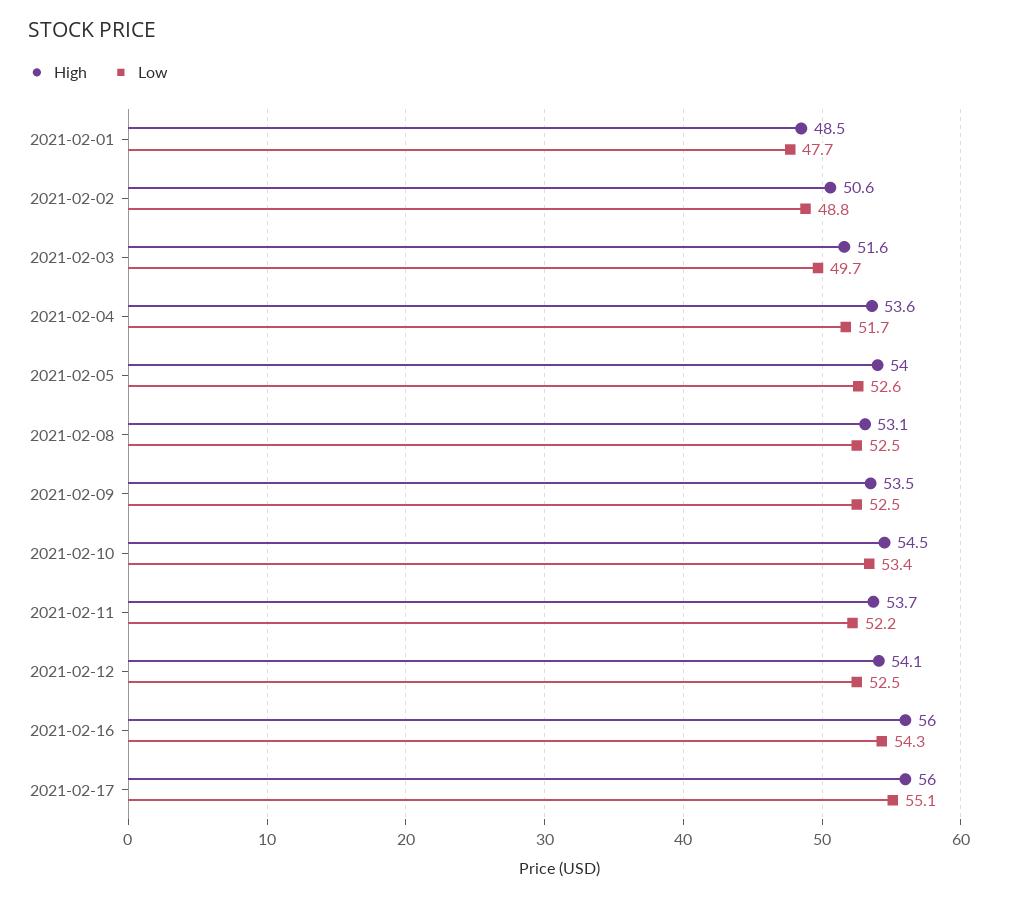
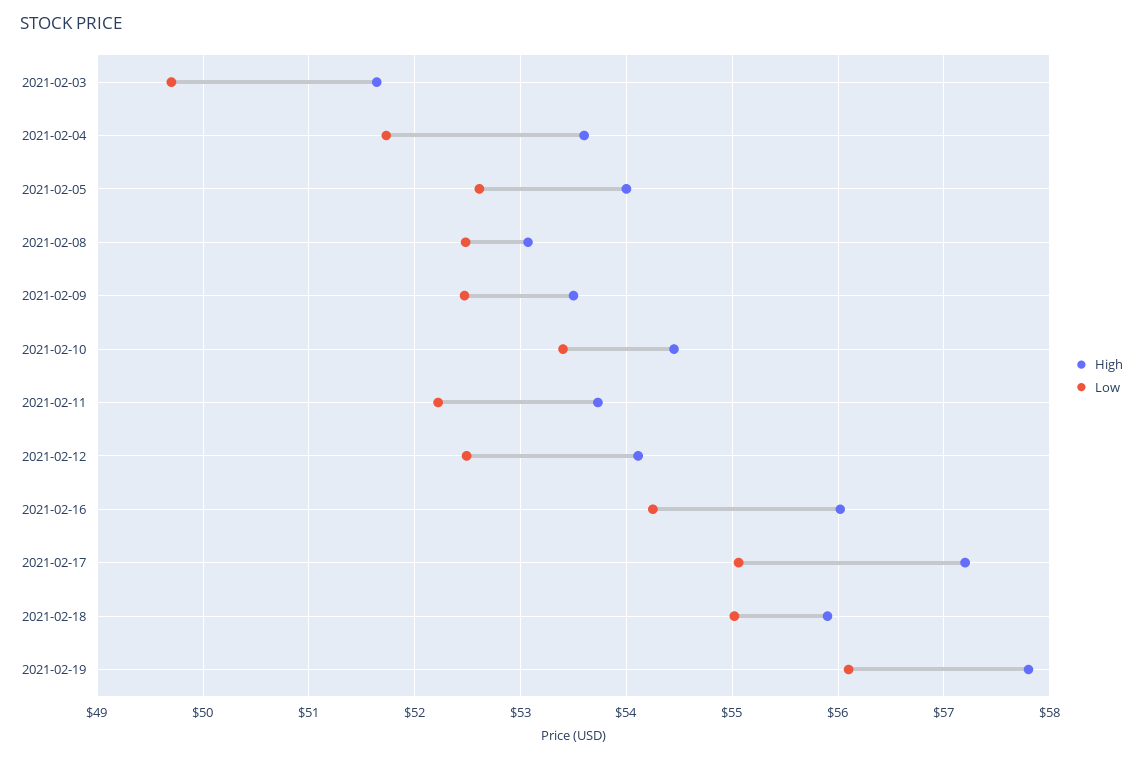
High, 2021-02-01: 48.5 -> none
Low, 2021-02-01: 47.7 -> none
High, 2021-02-02: 50.6 -> none
Low, 2021-02-02: 48.8 -> none
High, 2021-02-17: 56 -> 57.2
High, 2021-02-18: none -> 55.9
Low, 2021-02-18: none -> 55
High, 2021-02-19: none -> 57.8
Low, 2021-02-19: none -> 56.1

